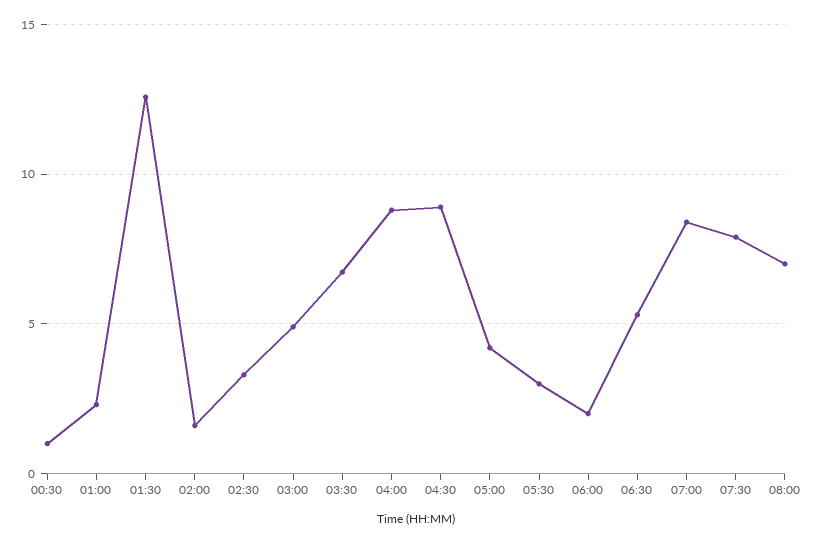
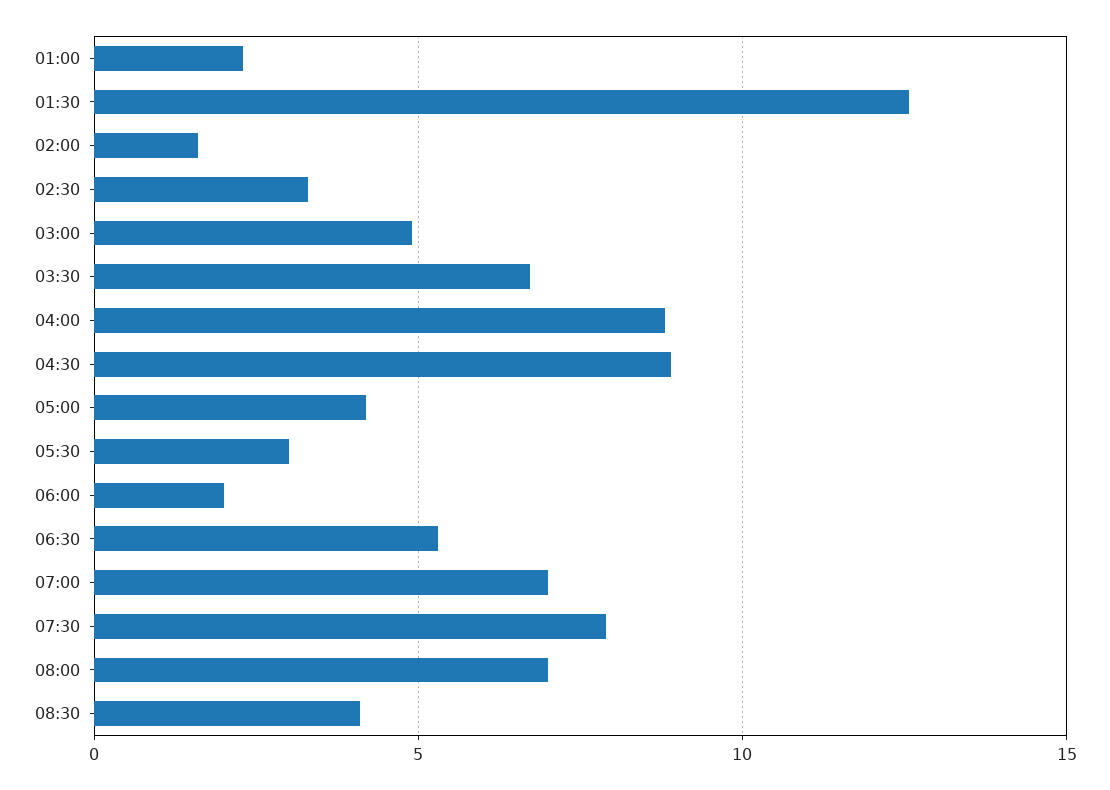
00:30: 1 -> none
07:00: 8.5 -> 7
08:30: none -> 4

